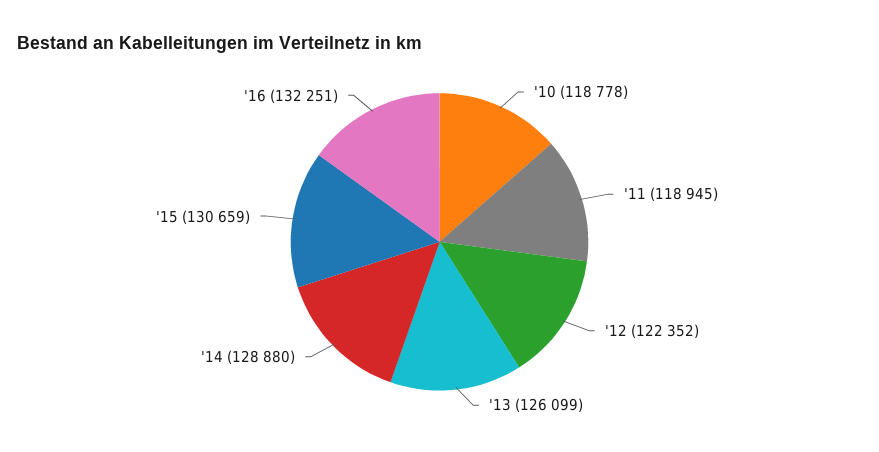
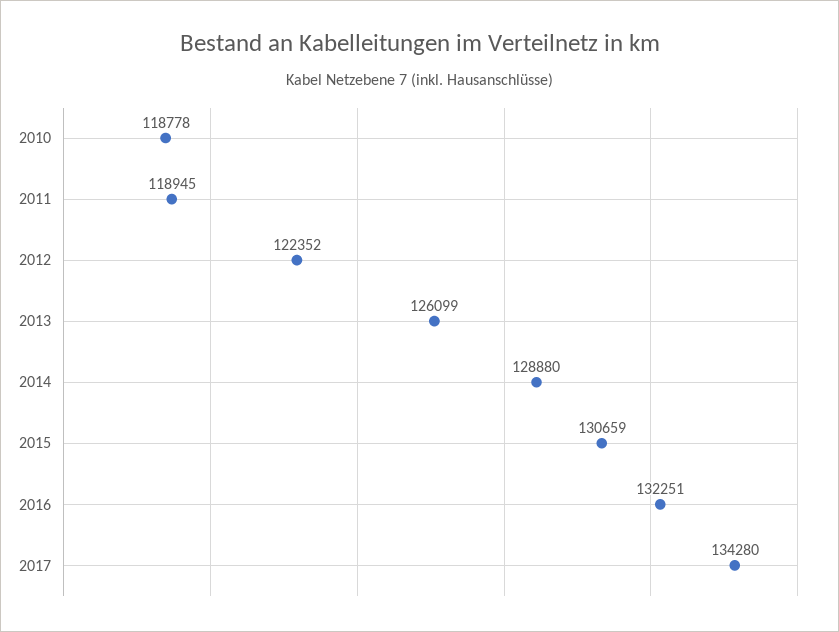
2017: none -> 134280

